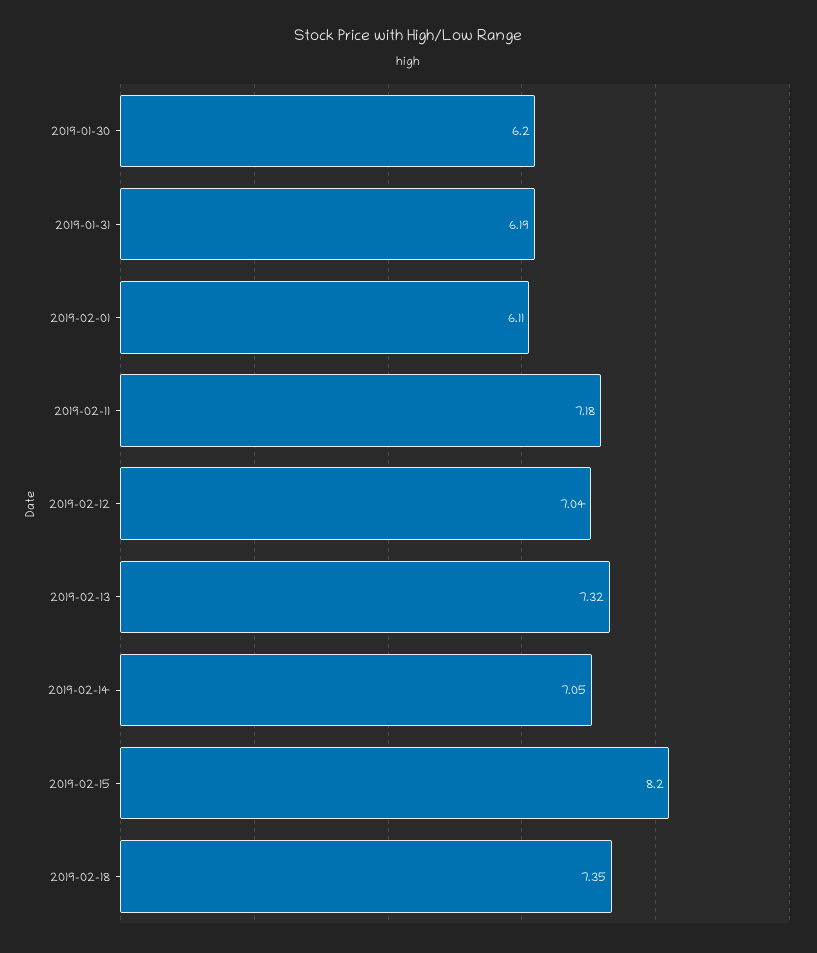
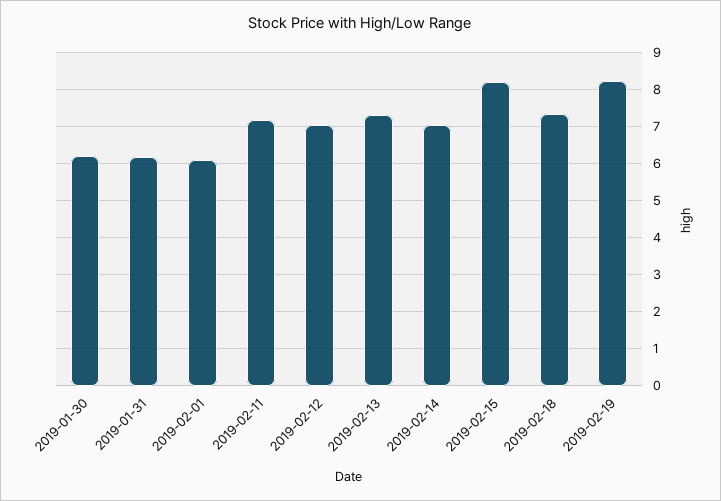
2019-02-19: none -> 8.2

